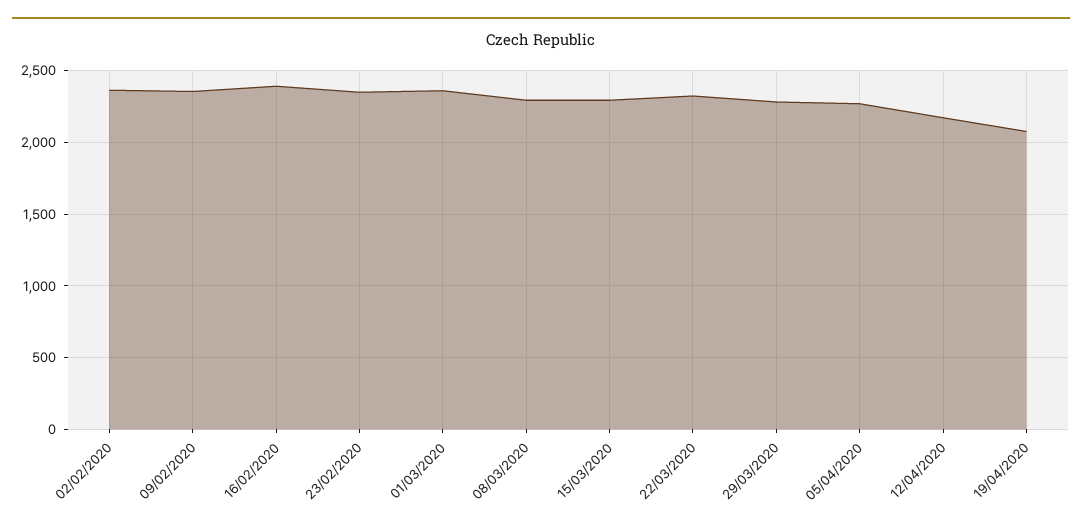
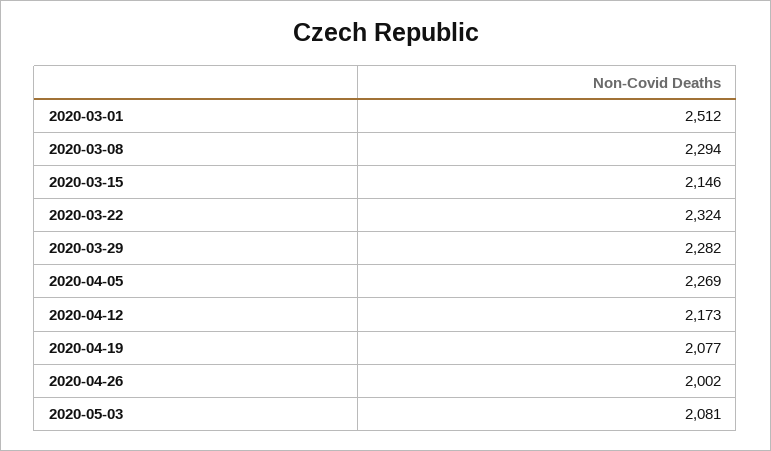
02/02/2020: 2350 -> none
09/02/2020: 2350 -> none
16/02/2020: 2400 -> none
23/02/2020: 2350 -> none
01/03/2020: 2350 -> 2512
15/03/2020: 2300 -> 2146
2020-04-26: none -> 2002
2020-05-03: none -> 2081

